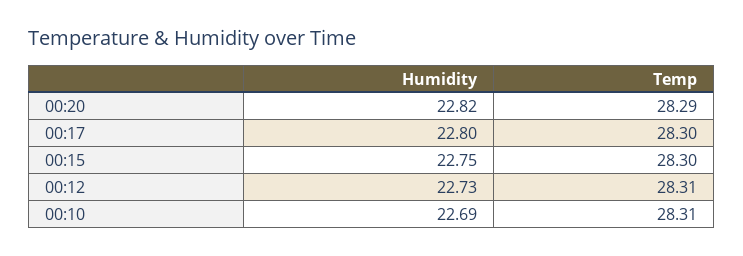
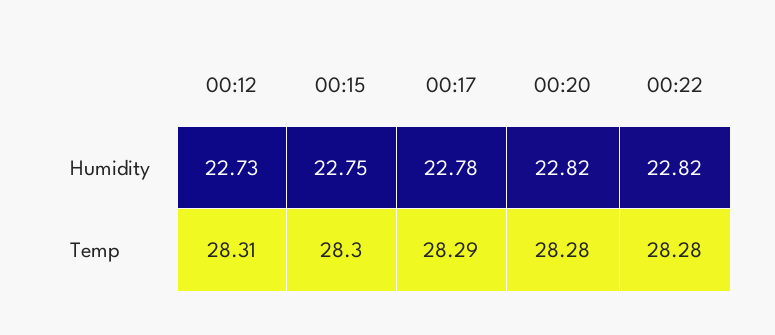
Temp, 00:20: 28.29 -> 28.28
Humidity, 00:17: 22.8 -> 22.78
Temp, 00:17: 28.3 -> 28.29
Humidity, 00:10: 22.69 -> none
Temp, 00:10: 28.31 -> none
Humidity, 00:22: none -> 22.82
Temp, 00:22: none -> 28.28

